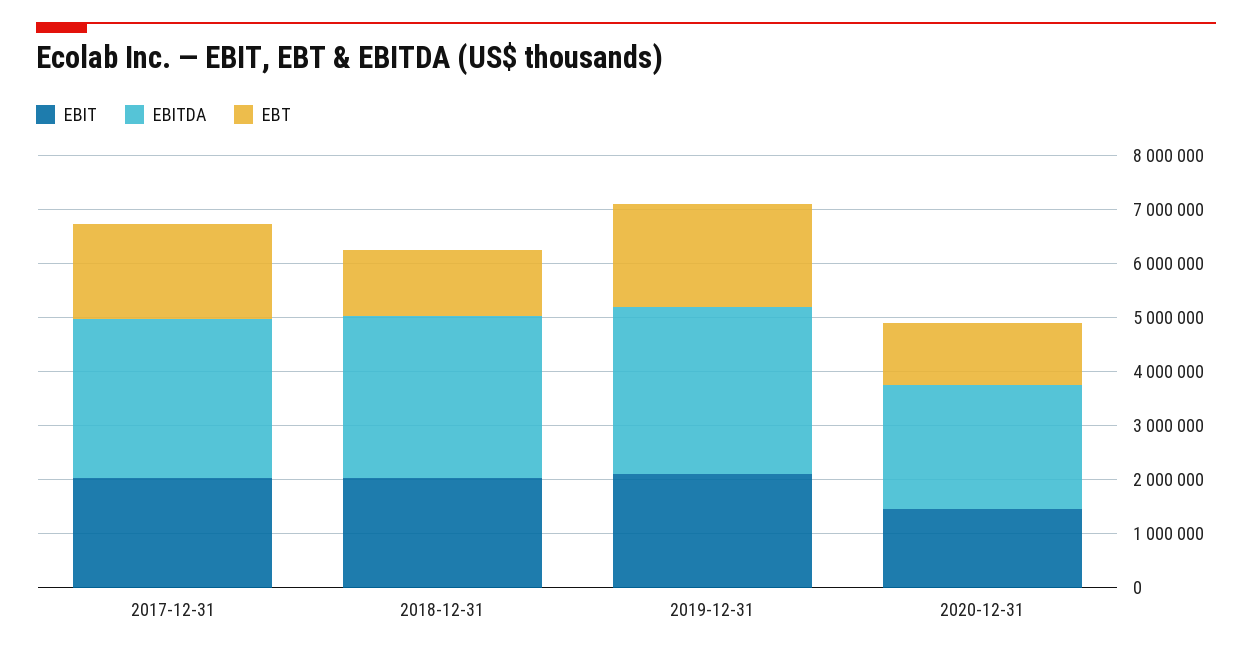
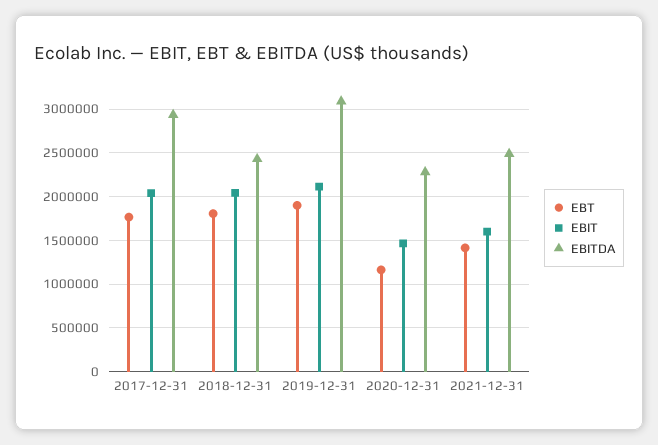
EBITDA, 2018-12-31: 3000000 -> 2400000
EBT, 2018-12-31: 1200000 -> 1800000
EBT, 2021-12-31: none -> 1400000
EBIT, 2021-12-31: none -> 1600000
EBITDA, 2021-12-31: none -> 2500000

